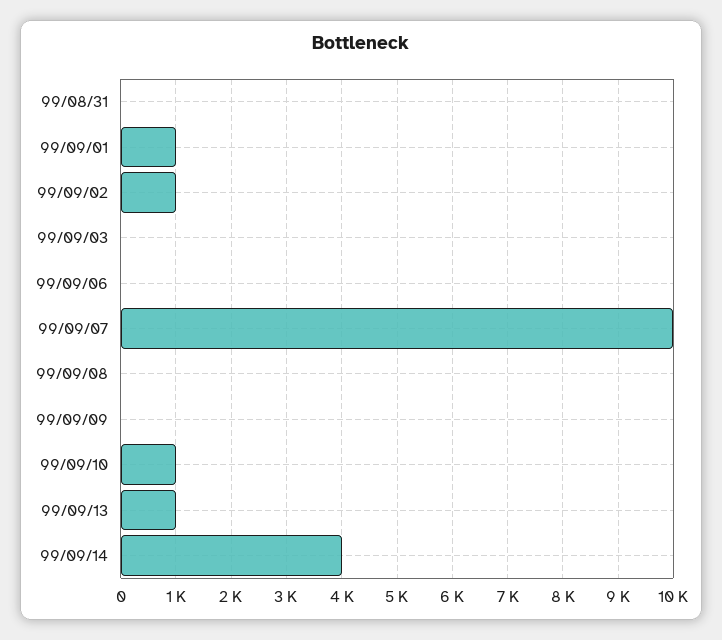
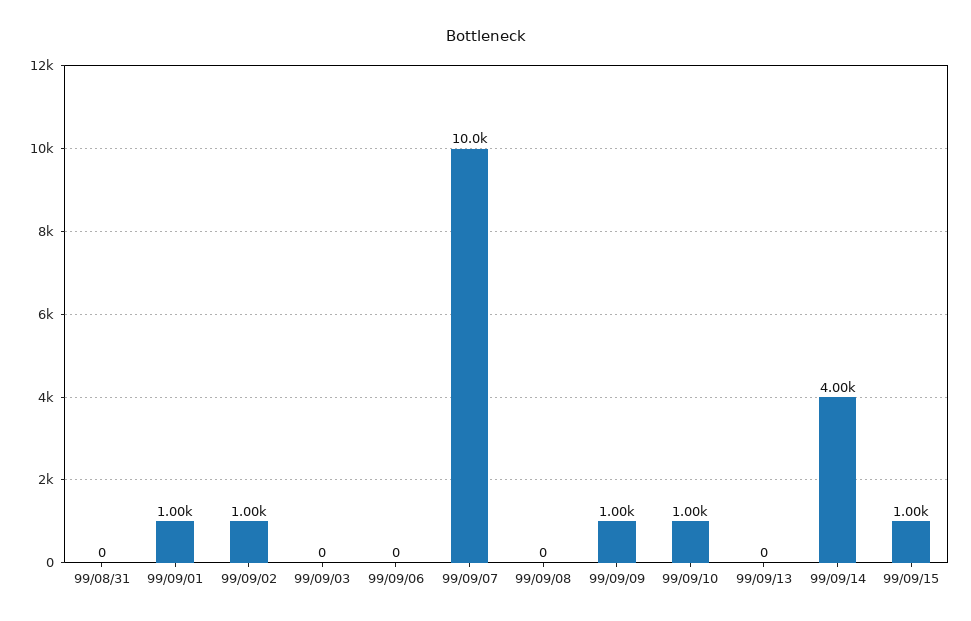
99/09/09: 0 -> 1000
99/09/13: 1000 -> 0
99/09/15: none -> 1000

